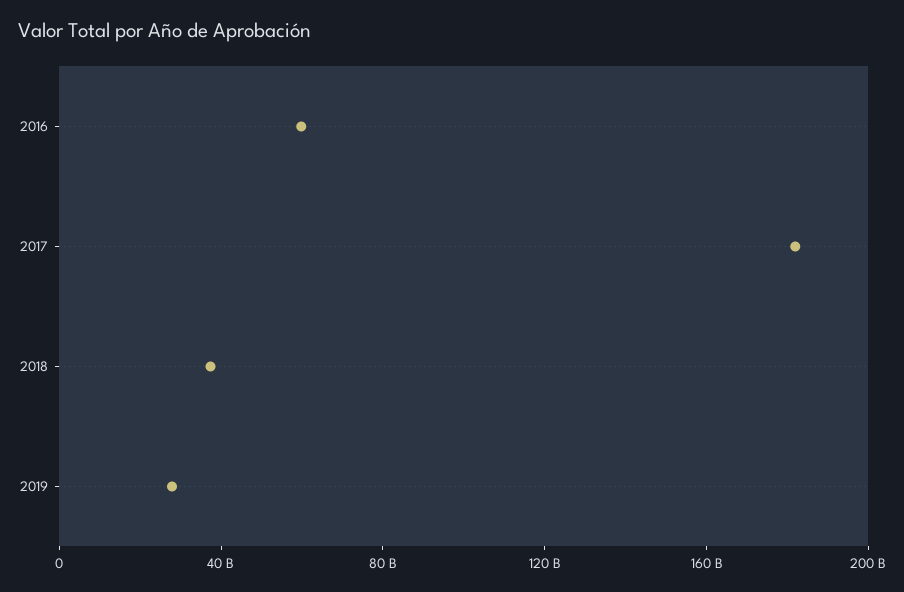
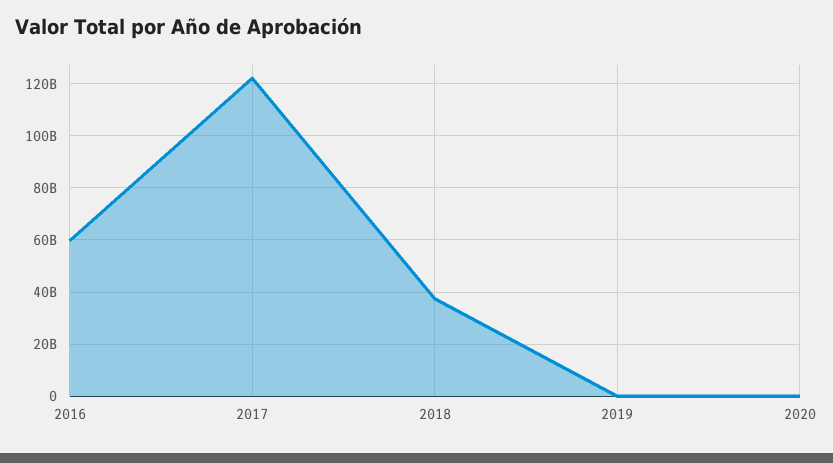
2017: 180000000000 -> 122500000000
2019: 30000000000 -> 0
2020: none -> 0

